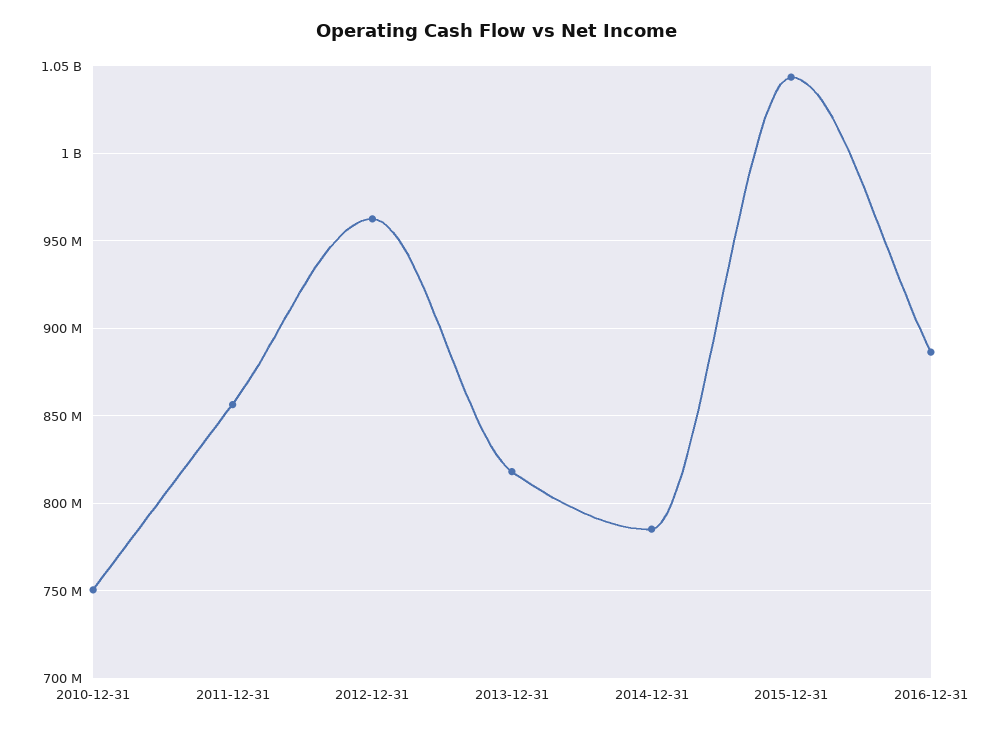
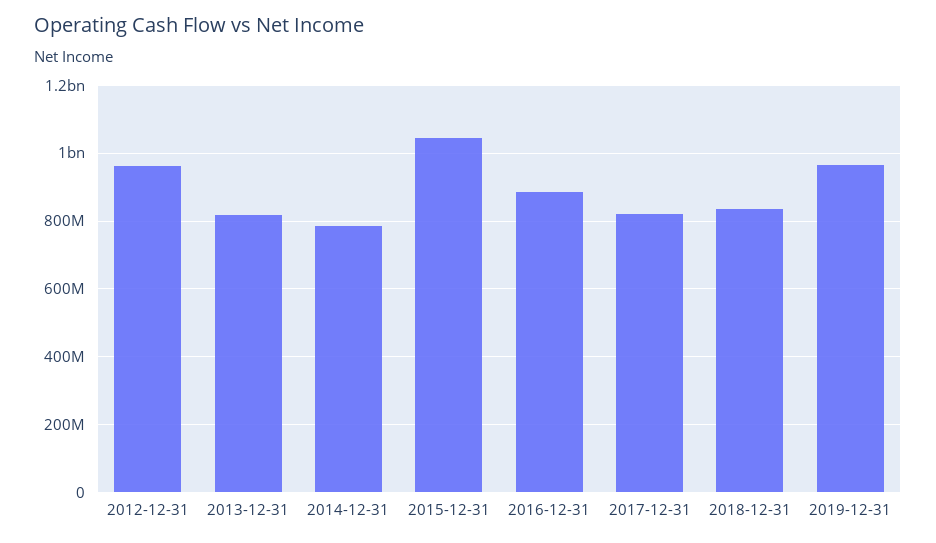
2010-12-31: 750000000 -> none
2011-12-31: 855000000 -> none
2017-12-31: none -> 820000000
2018-12-31: none -> 840000000
2019-12-31: none -> 960000000

